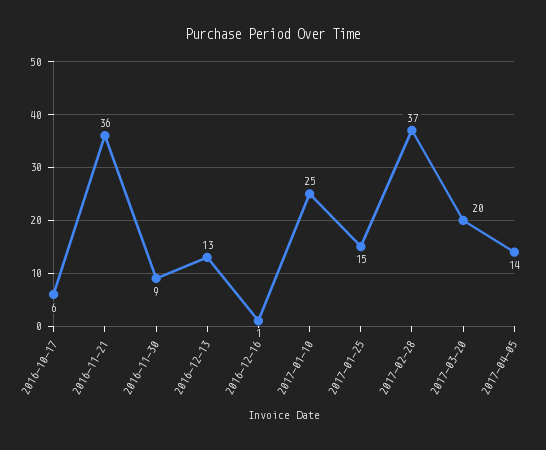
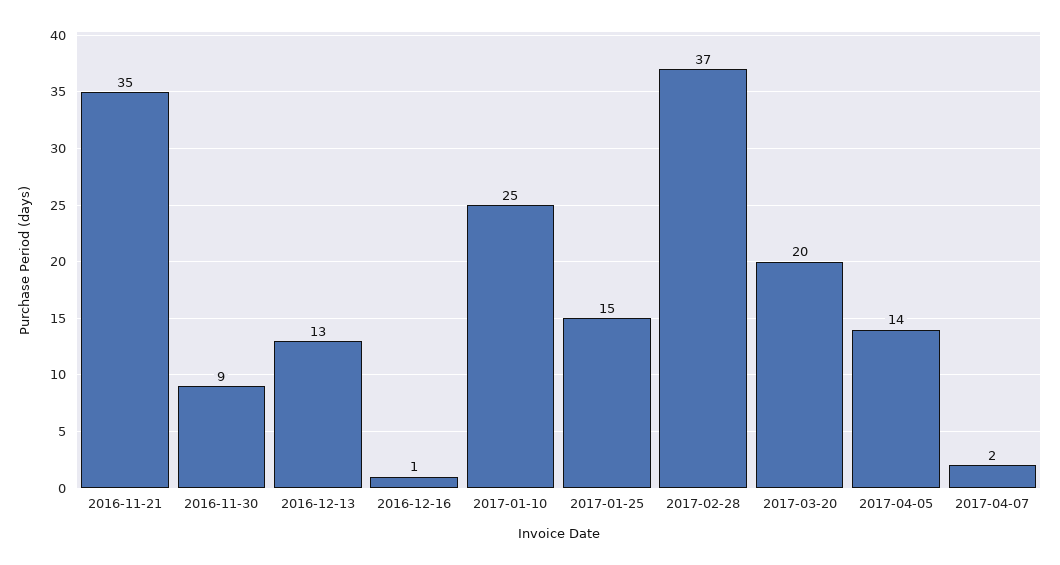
2016-10-17: 6 -> none
2016-11-21: 36 -> 35
2017-04-07: none -> 2

